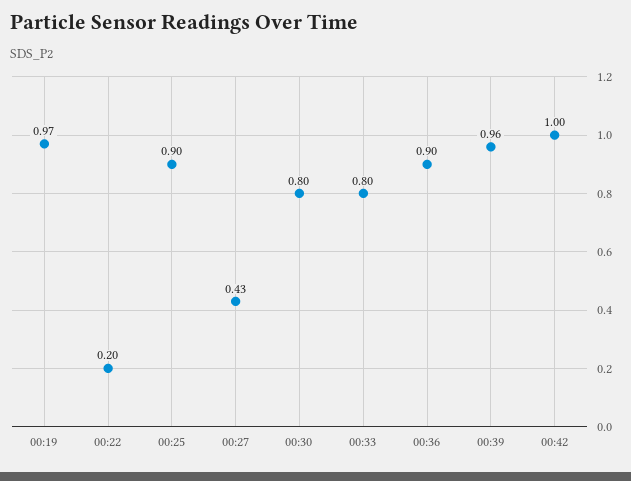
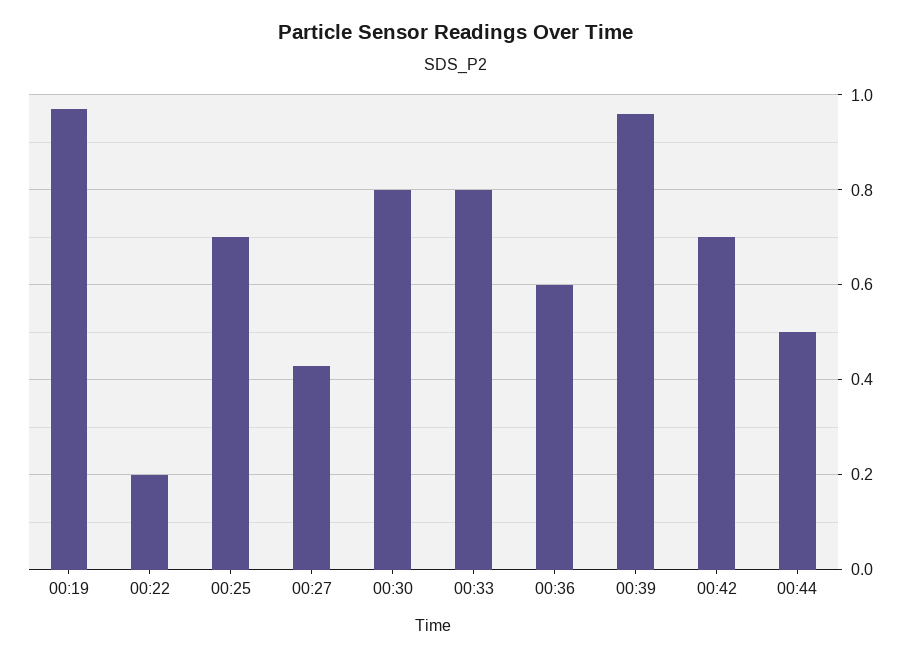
00:25: 0.9 -> 0.7
00:36: 0.9 -> 0.6
00:42: 1 -> 0.7
00:44: none -> 0.5

